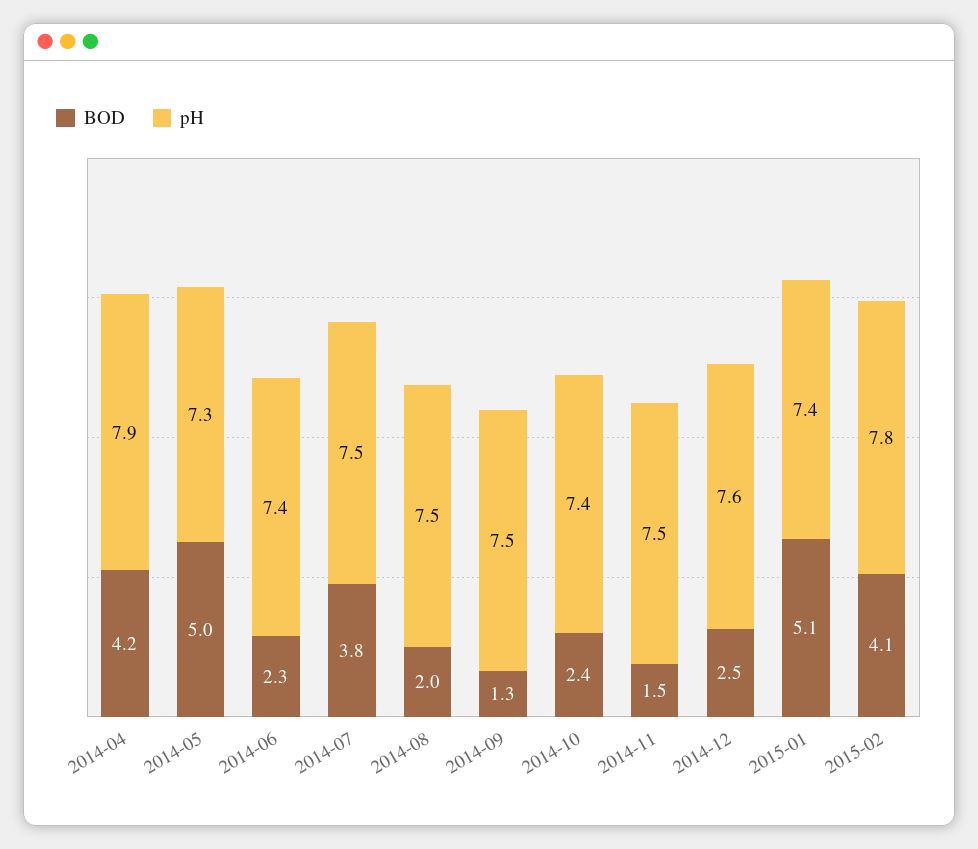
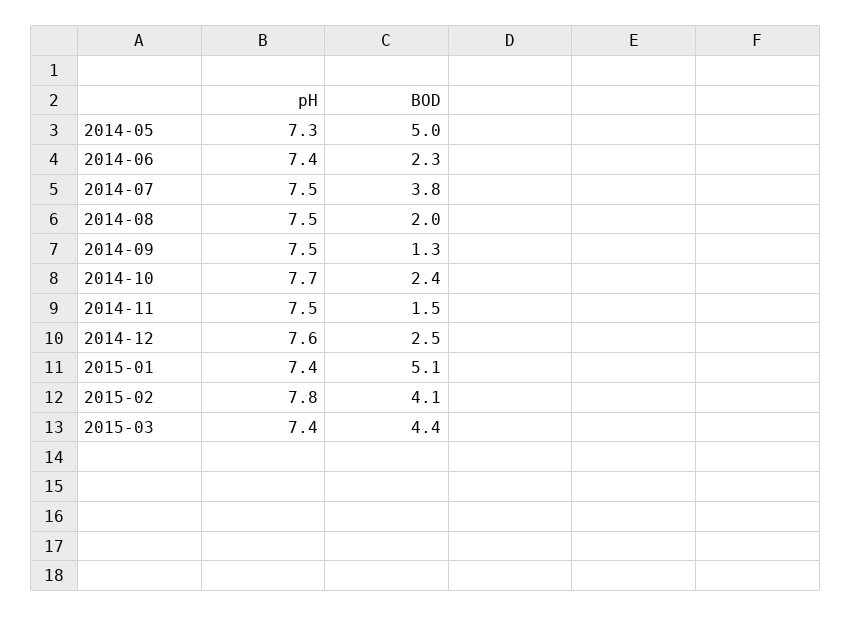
BOD, 2014-04: 4.2 -> none
pH, 2014-04: 7.9 -> none
pH, 2014-10: 7.4 -> 7.7
pH, 2015-03: none -> 7.4
BOD, 2015-03: none -> 4.4

